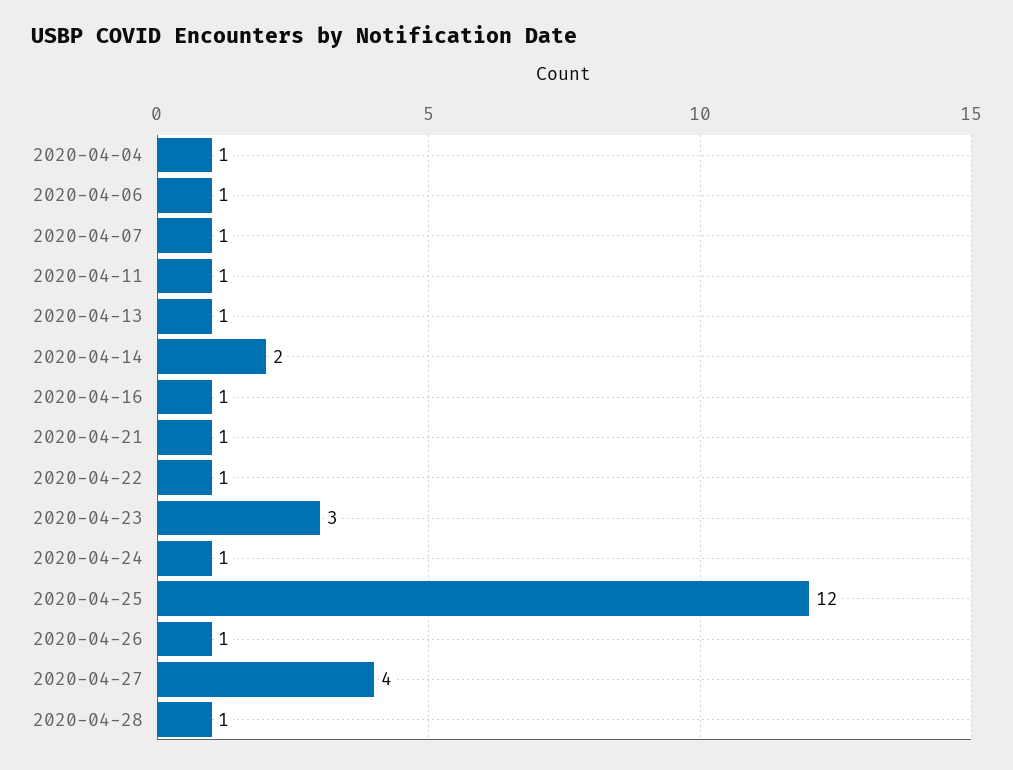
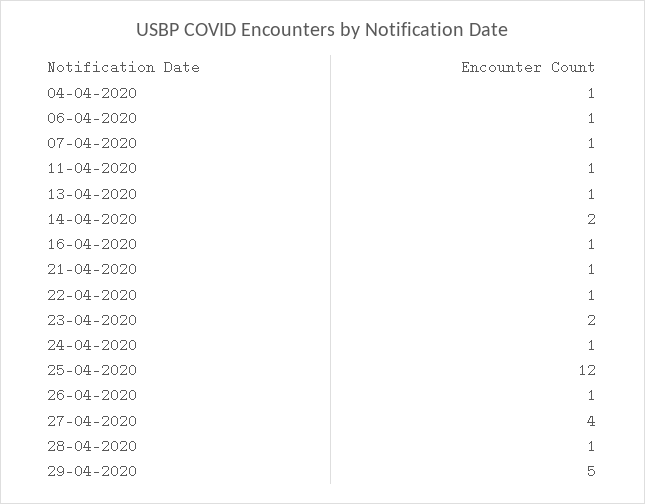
2020-04-23: 3 -> 2
29-04-2020: none -> 5

